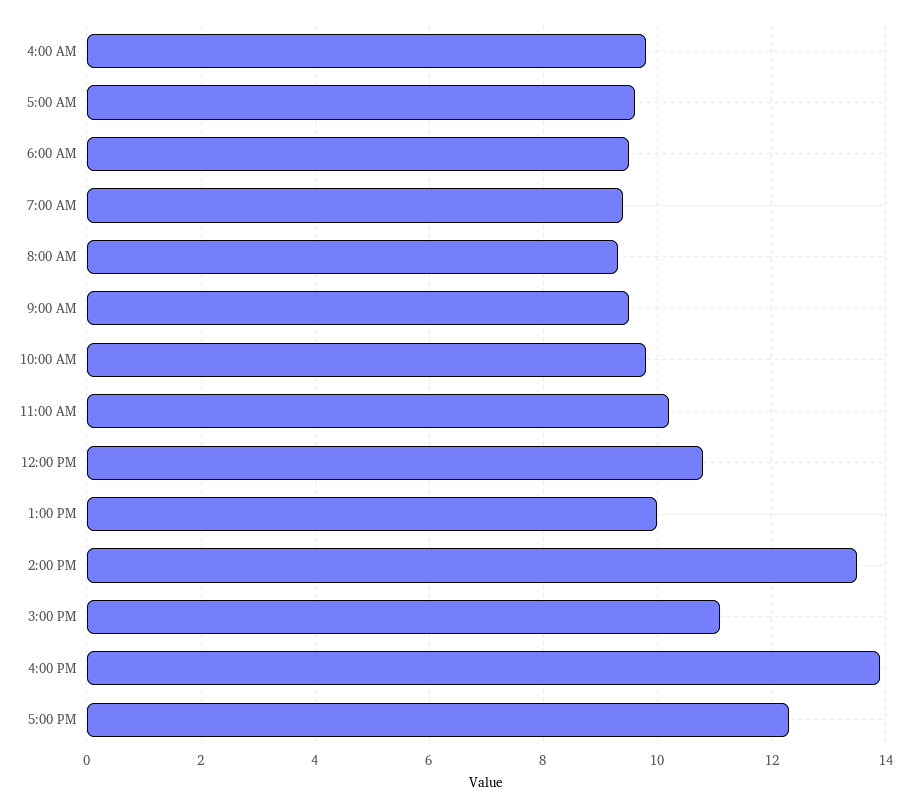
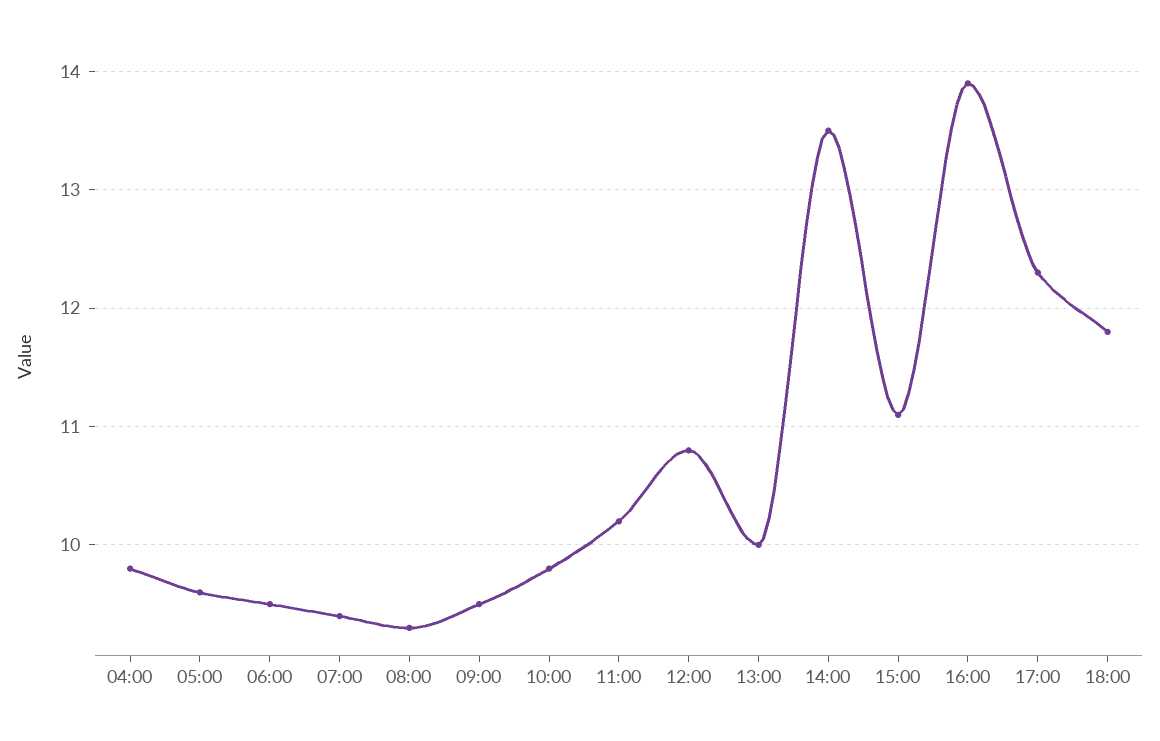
18:00: none -> 11.8

